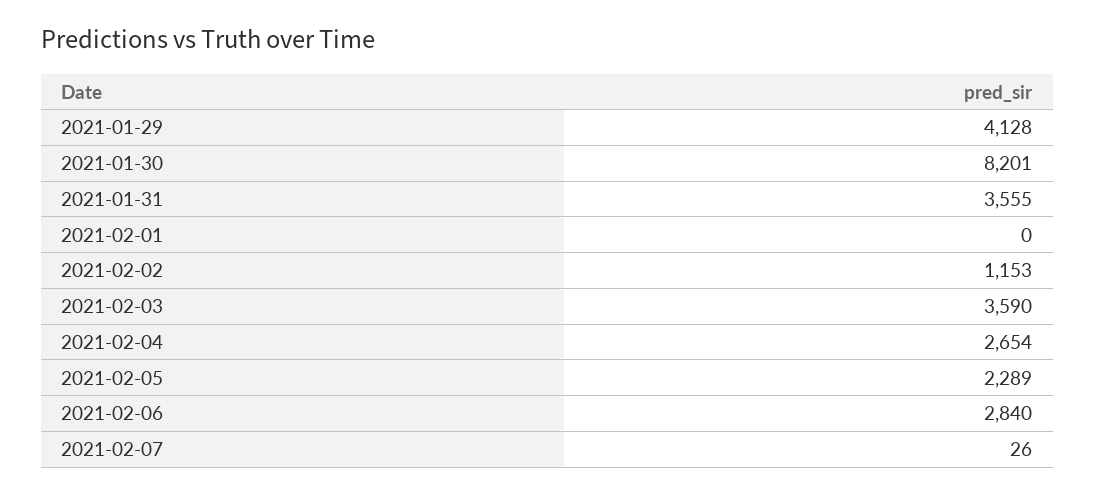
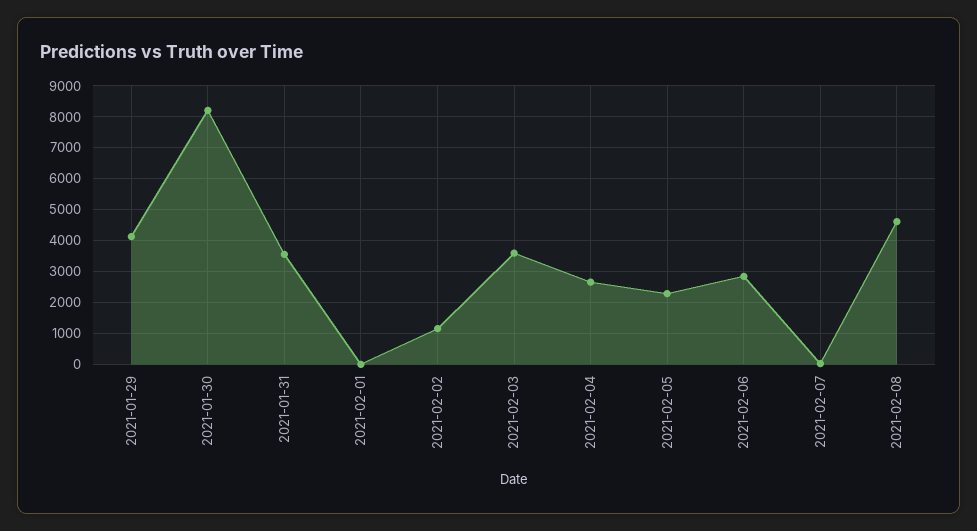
2021-02-08: none -> 4600

